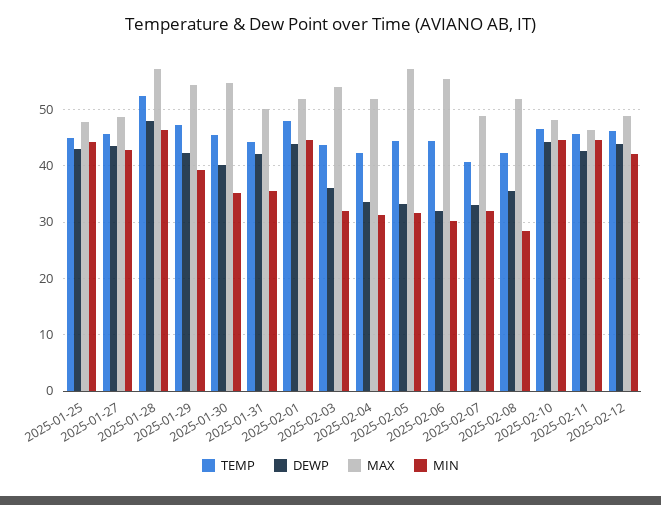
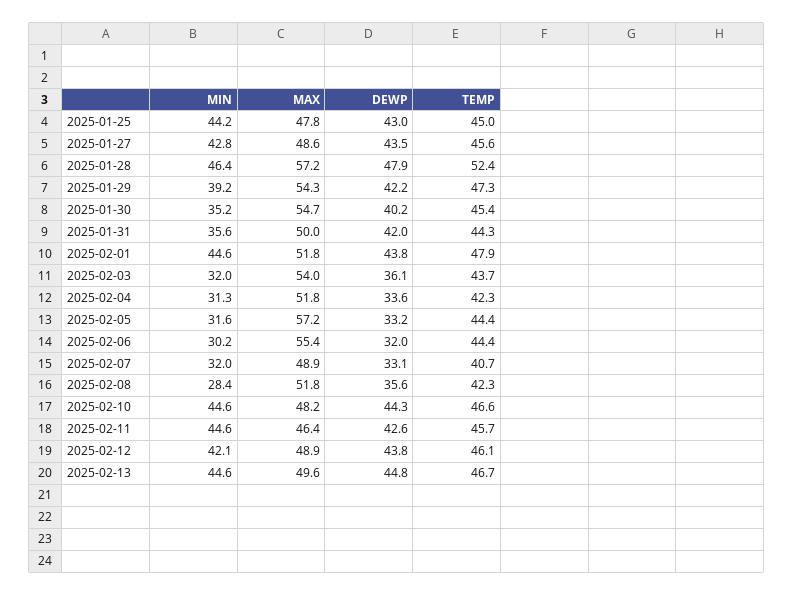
MIN, 2025-02-13: none -> 44.6
MAX, 2025-02-13: none -> 49.6
DEWP, 2025-02-13: none -> 44.8
TEMP, 2025-02-13: none -> 46.7

